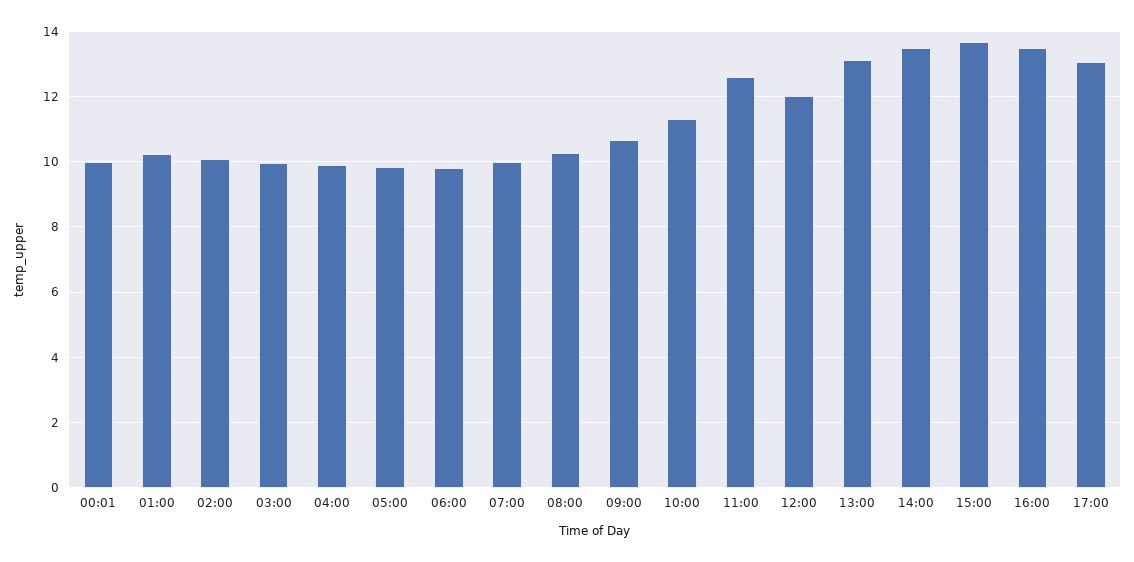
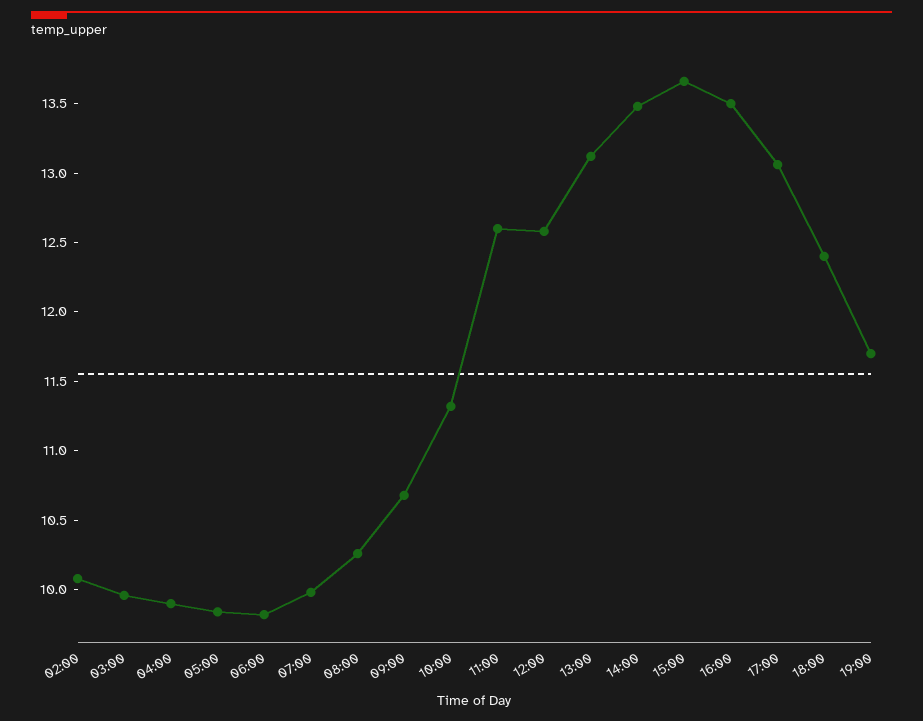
00:01: 10 -> none
01:00: 10.2 -> none
12:00: 12 -> 12.6
18:00: none -> 12.4
19:00: none -> 11.7

